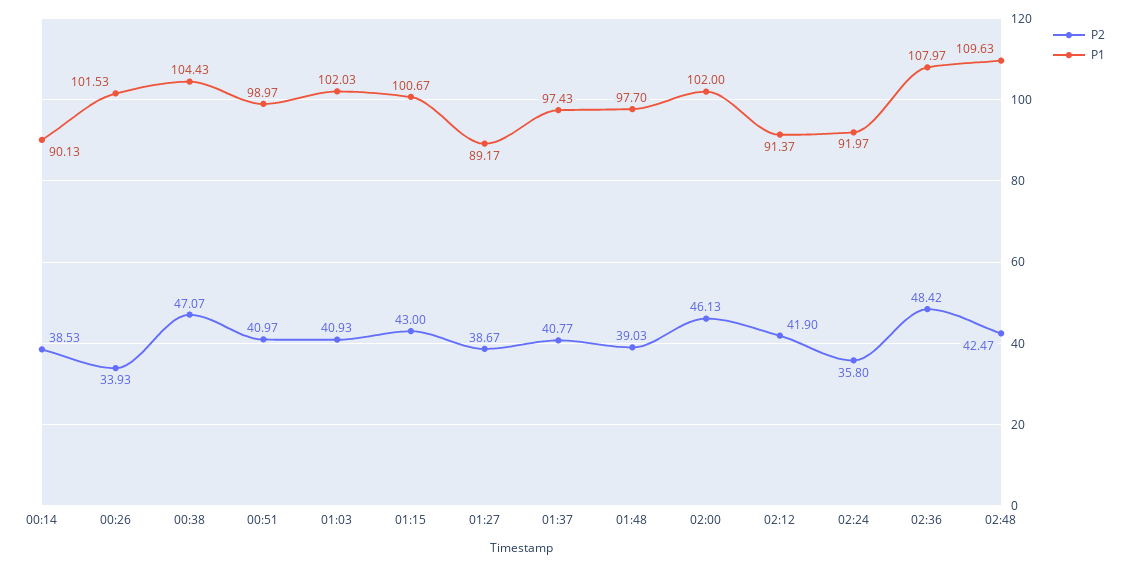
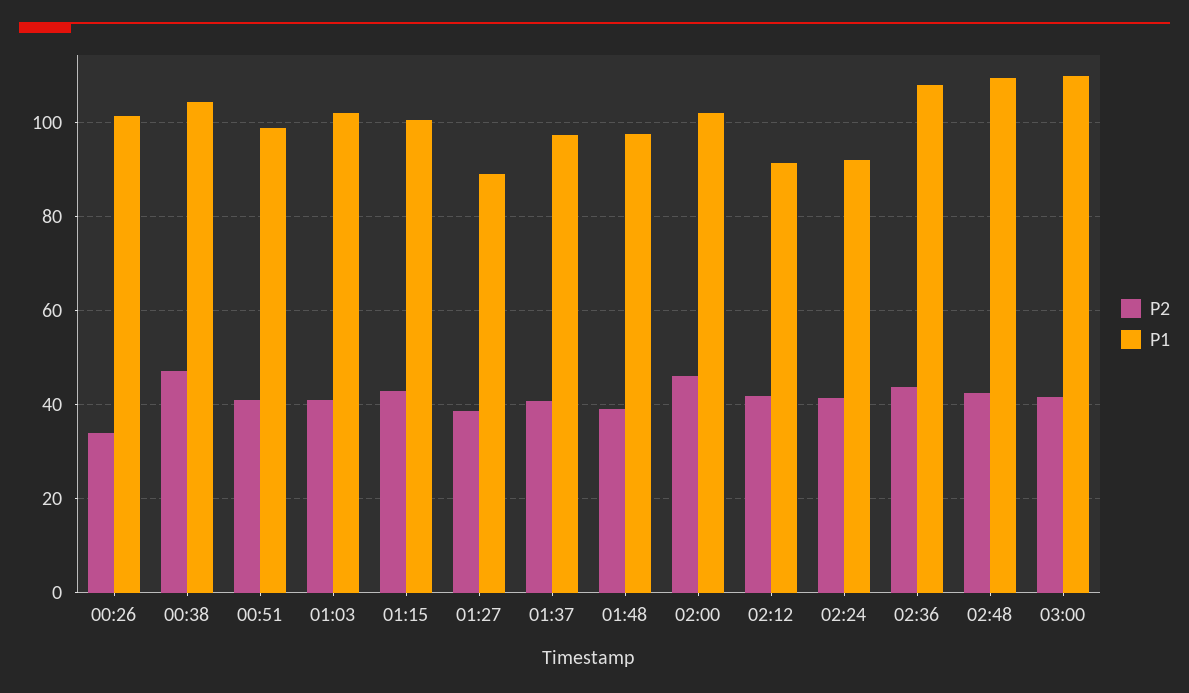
P2, 00:14: 38.53 -> none
P1, 00:14: 90.13 -> none
P2, 02:24: 35.8 -> 42
P2, 02:36: 48.42 -> 44
P2, 03:00: none -> 42
P1, 03:00: none -> 110

